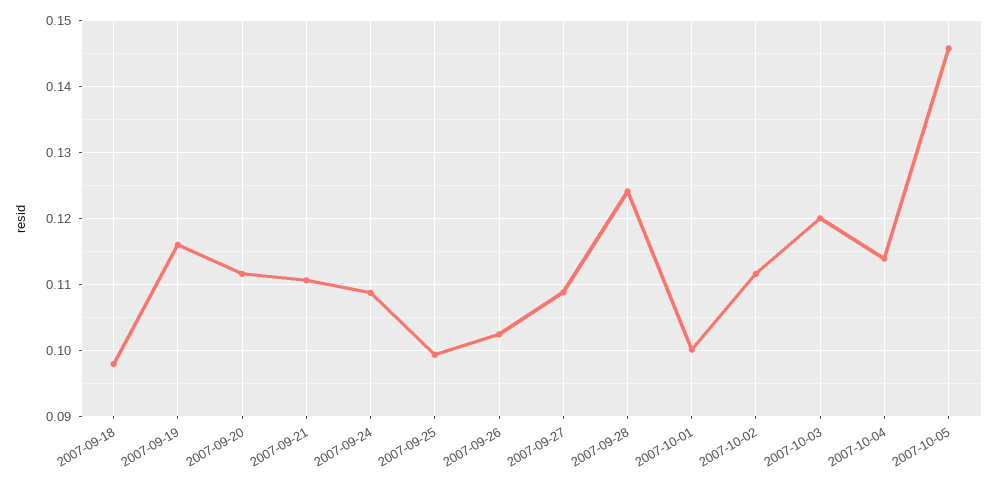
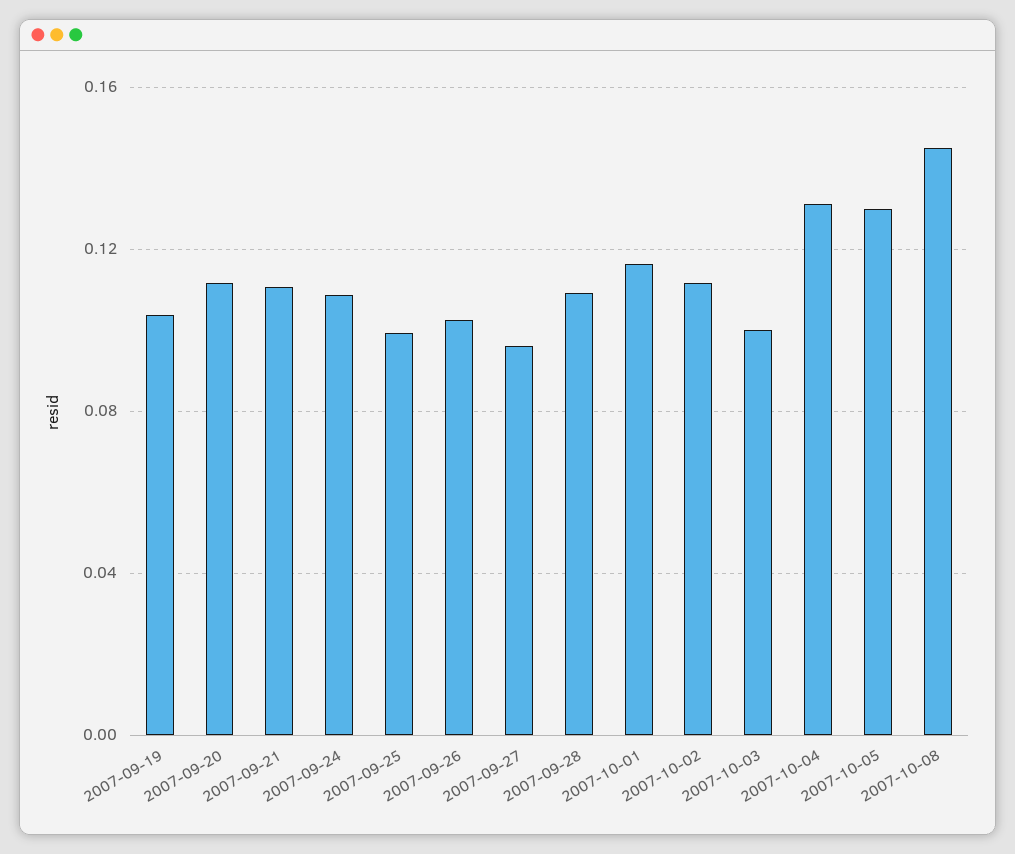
2007-09-18: 0.098 -> none
2007-09-19: 0.116 -> 0.105
2007-09-27: 0.109 -> 0.095
2007-09-28: 0.124 -> 0.11
2007-10-01: 0.1 -> 0.115
2007-10-03: 0.12 -> 0.1
2007-10-04: 0.114 -> 0.13
2007-10-05: 0.146 -> 0.13
2007-10-08: none -> 0.145

